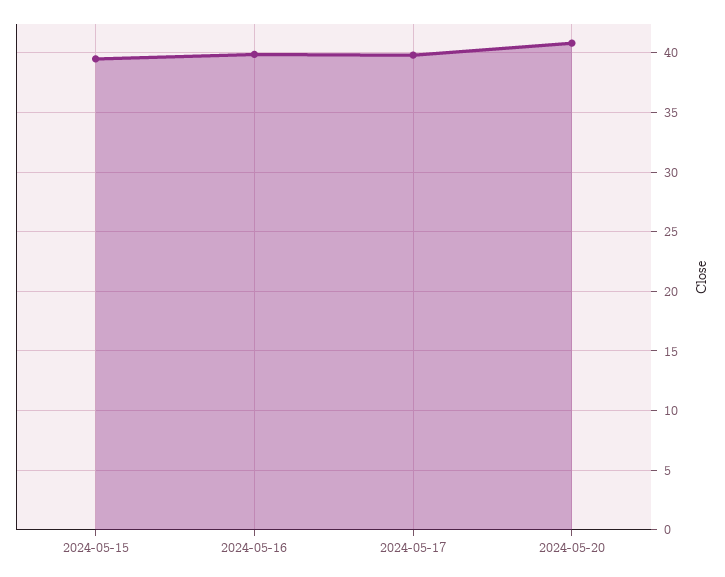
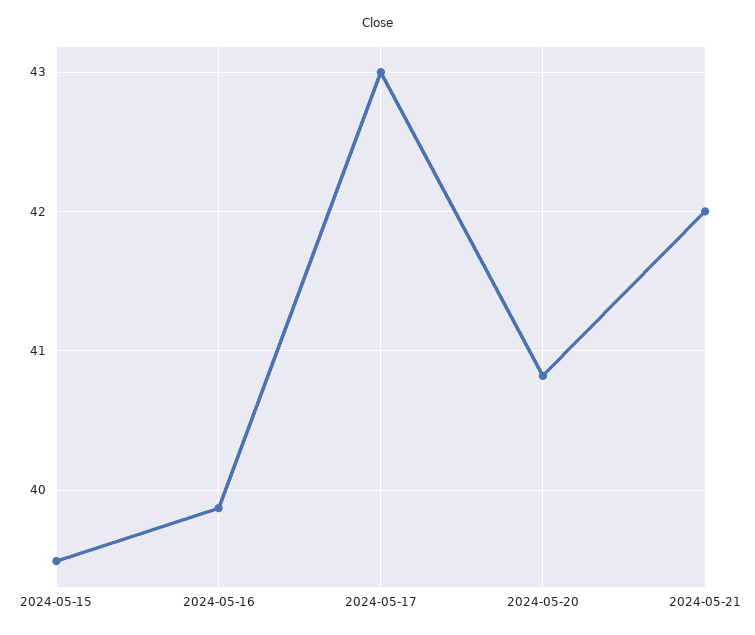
2024-05-17: 40 -> 43
2024-05-21: none -> 42

